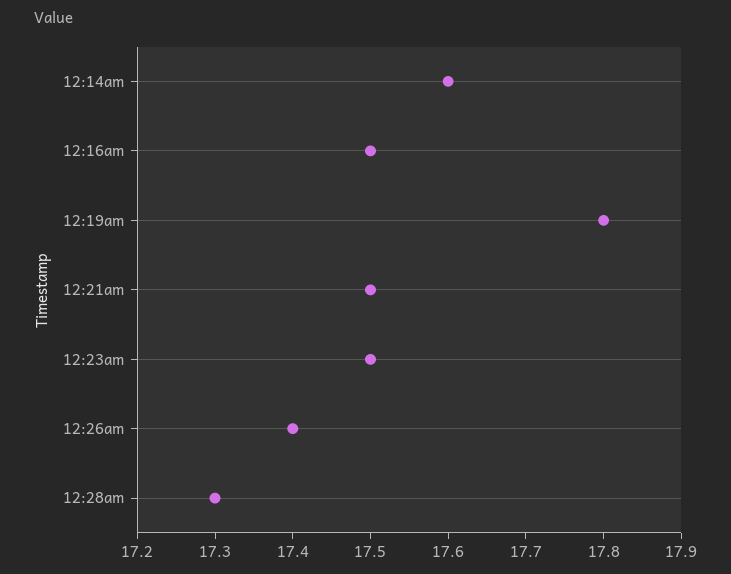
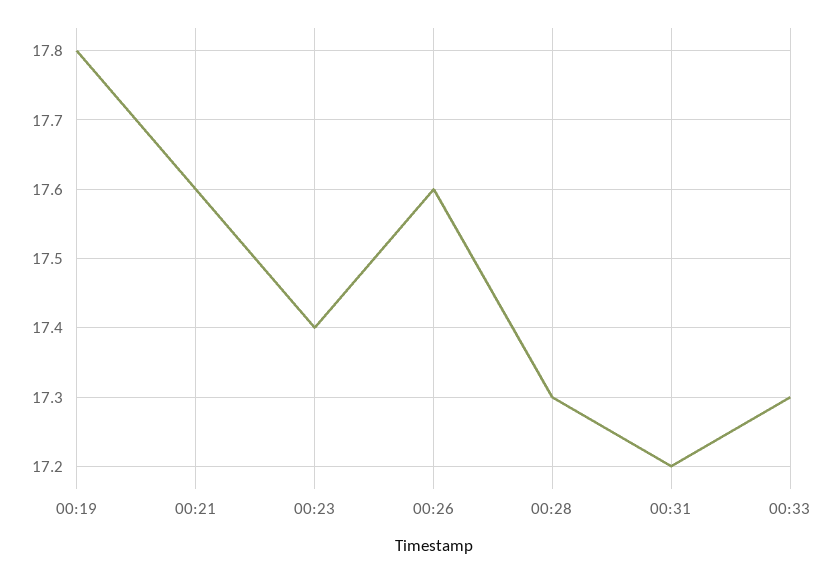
12:14am: 17.6 -> none
12:16am: 17.5 -> none
12:21am: 17.5 -> 17.6
12:23am: 17.5 -> 17.4
12:26am: 17.4 -> 17.6
00:31: none -> 17.2
00:33: none -> 17.3

